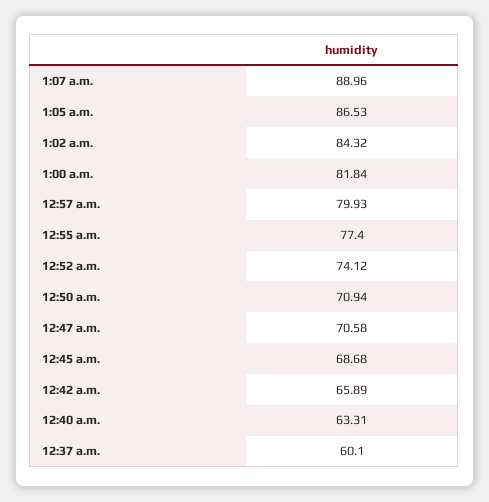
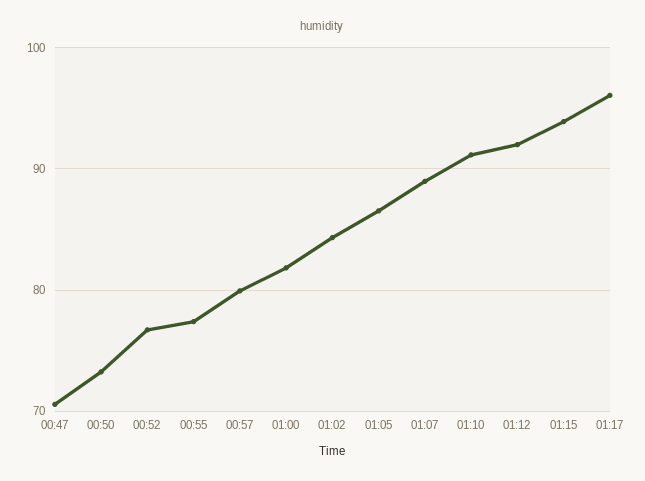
12:52 a.m.: 74.12 -> 77
12:50 a.m.: 70.94 -> 73
12:45 a.m.: 68.68 -> none
12:42 a.m.: 65.89 -> none
12:40 a.m.: 63.31 -> none
12:37 a.m.: 60.1 -> none
01:10: none -> 91
01:12: none -> 92
01:15: none -> 94
01:17: none -> 96

